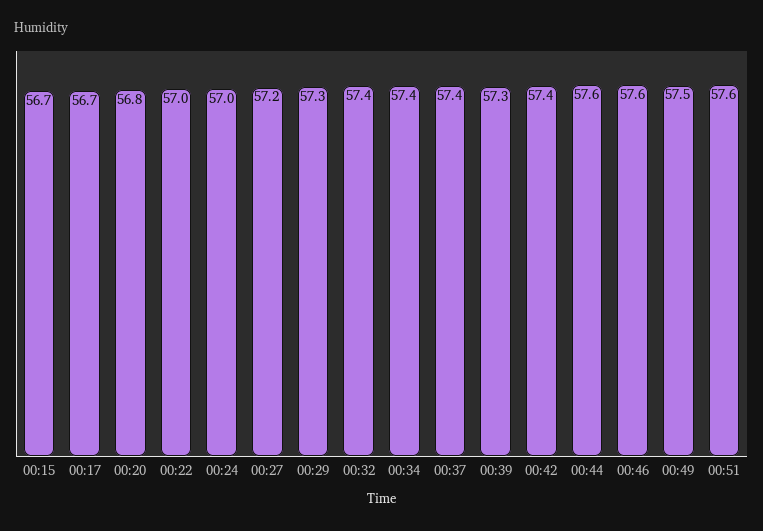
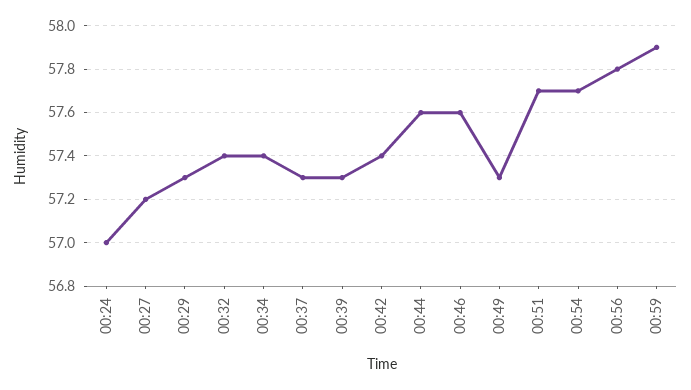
00:15: 56.7 -> none
00:17: 56.7 -> none
00:20: 56.8 -> none
00:22: 57 -> none
00:37: 57.4 -> 57.3
00:49: 57.5 -> 57.3
00:51: 57.6 -> 57.7
00:54: none -> 57.7
00:56: none -> 57.8
00:59: none -> 57.9

